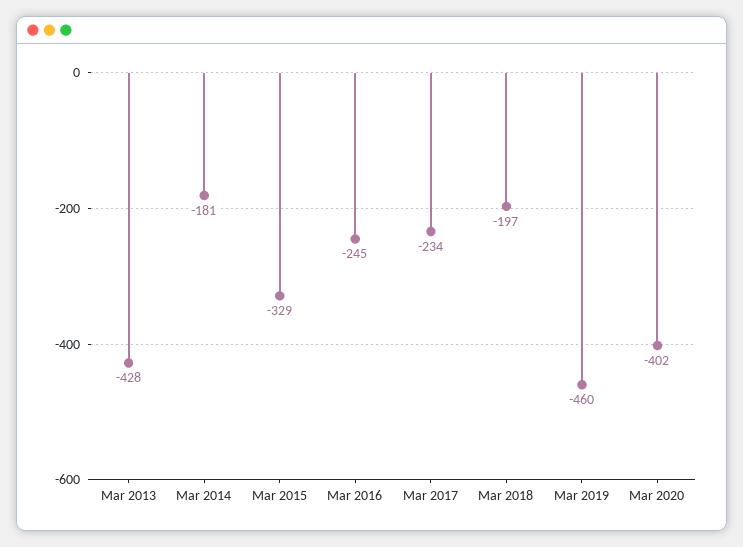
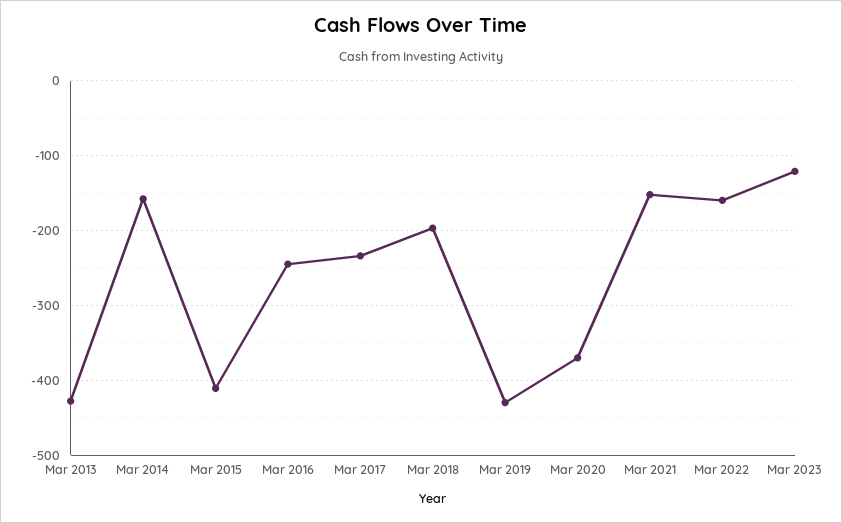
Mar 2014: -181 -> -160
Mar 2015: -329 -> -410
Mar 2019: -460 -> -430
Mar 2020: -402 -> -370
Mar 2021: none -> -150
Mar 2022: none -> -160
Mar 2023: none -> -120

